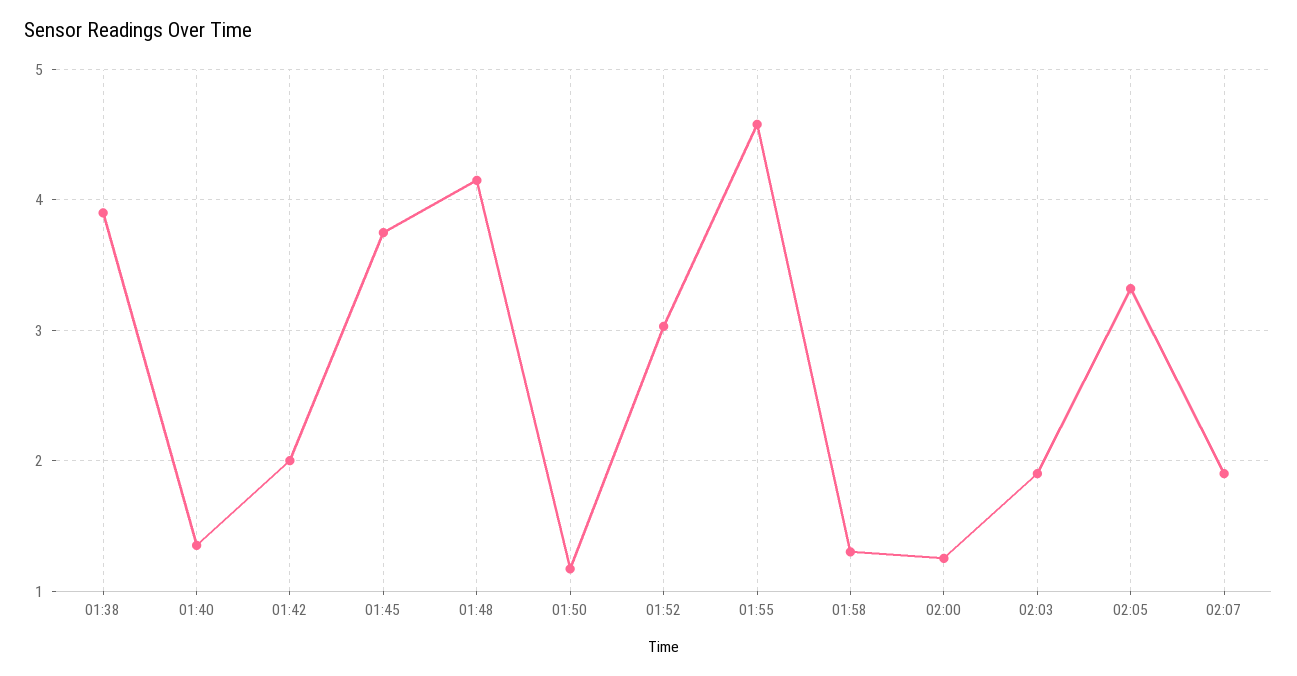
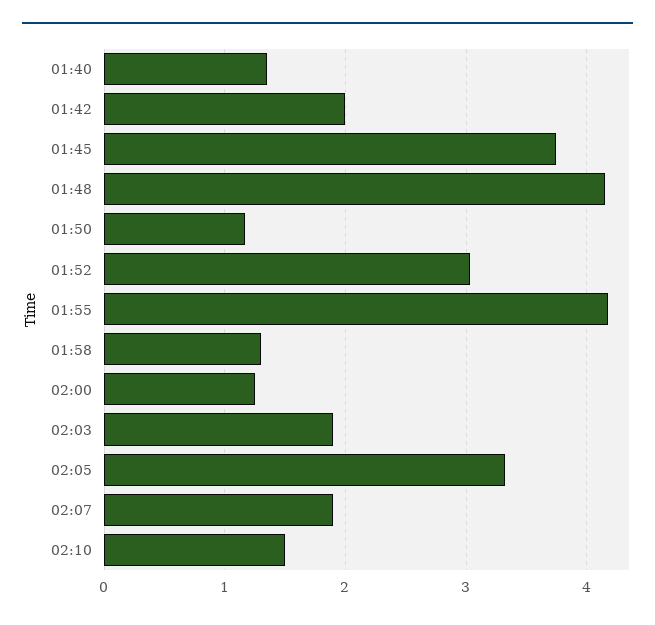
01:38: 3.9 -> none
01:55: 4.6 -> 4.2
02:10: none -> 1.5

